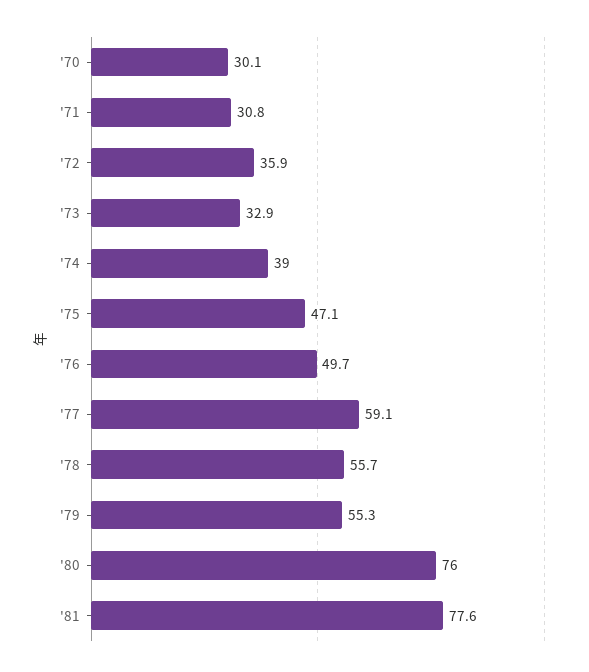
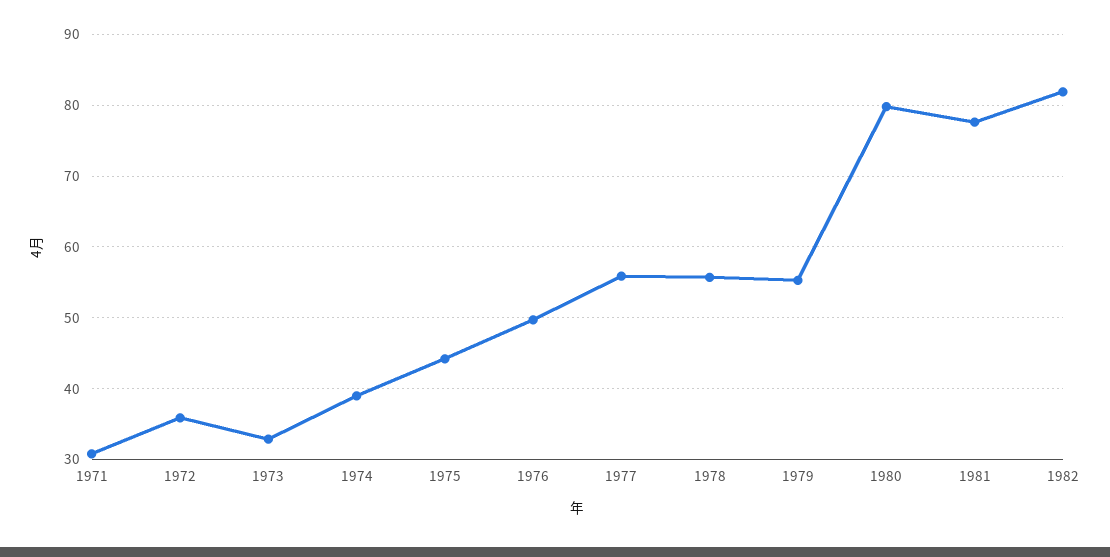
'70: 30.1 -> none
'75: 47.1 -> 44
'77: 59.1 -> 56
'80: 76 -> 80
1982: none -> 82

